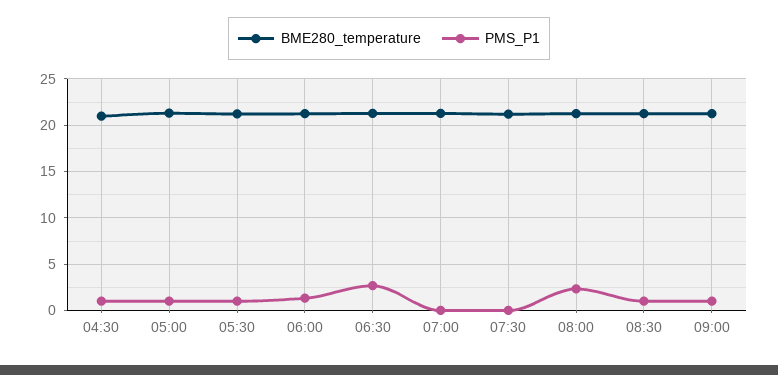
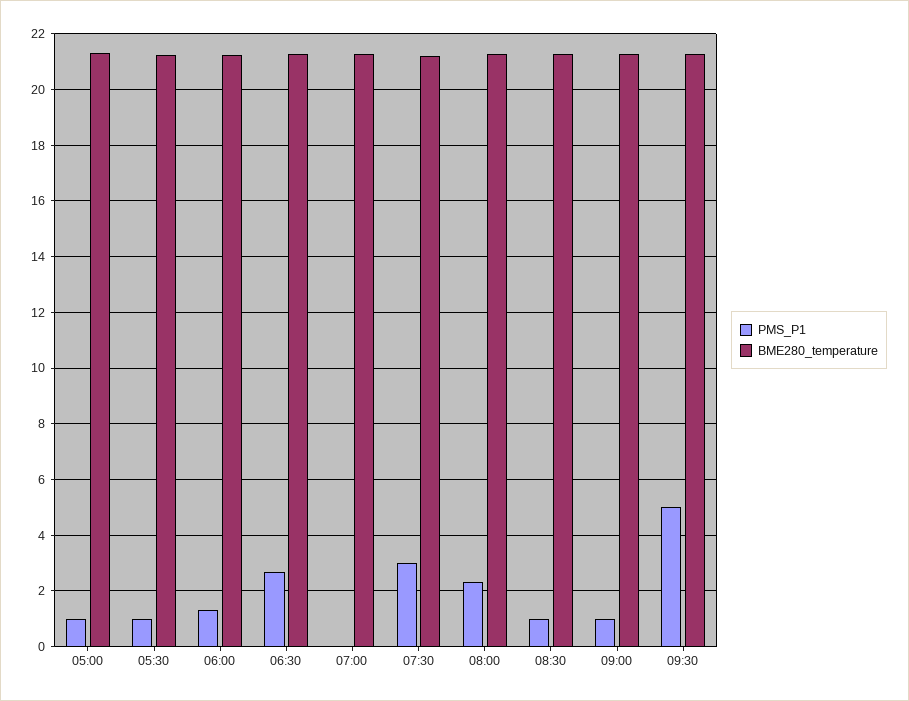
BME280_temperature, 04:30: 21 -> none
PMS_P1, 04:30: 1 -> none
PMS_P1, 07:30: 0 -> 3
PMS_P1, 09:30: none -> 5
BME280_temperature, 09:30: none -> 21.25

